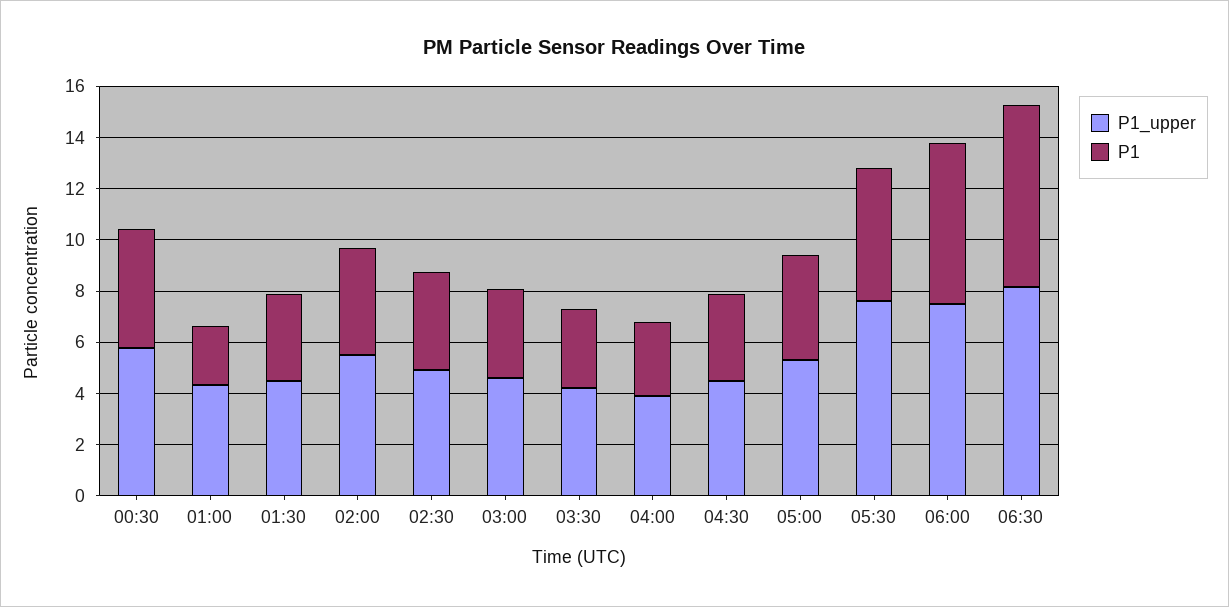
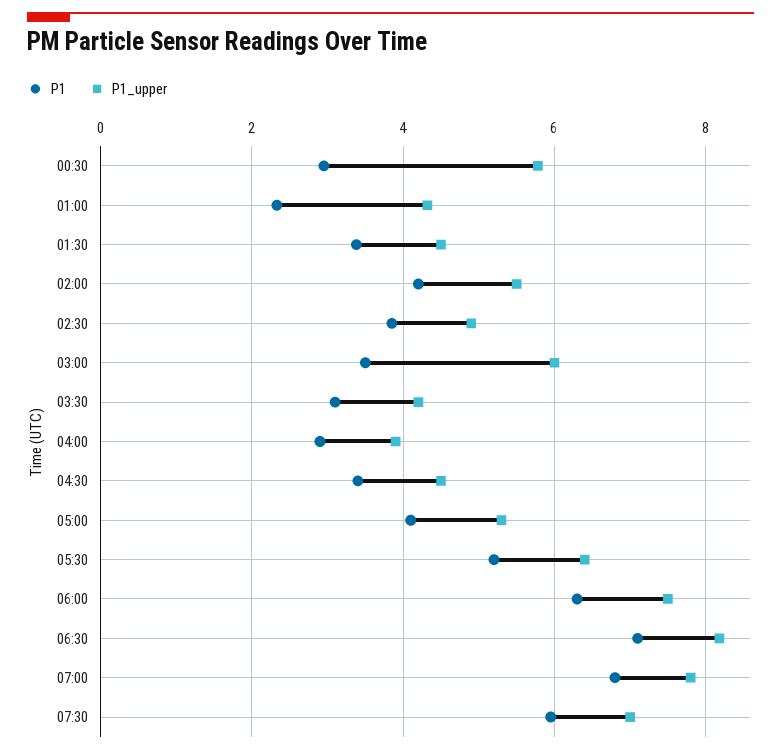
P1, 00:30: 4.5 -> 3
P1_upper, 03:00: 4.5 -> 6
P1_upper, 05:30: 7.5 -> 6.4
P1, 07:00: none -> 6.8
P1_upper, 07:00: none -> 7.8
P1, 07:30: none -> 6
P1_upper, 07:30: none -> 7

